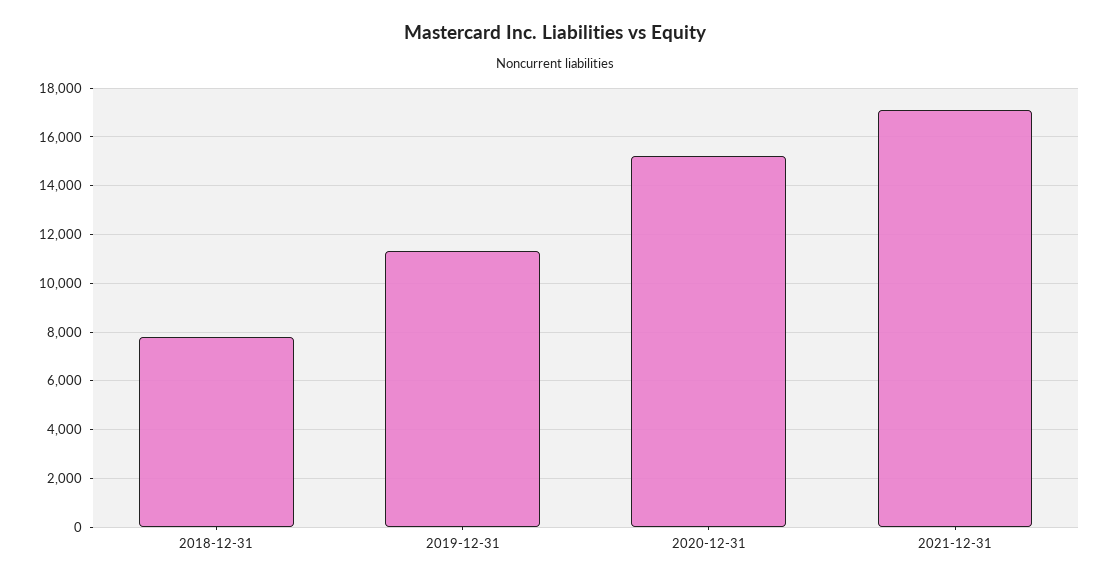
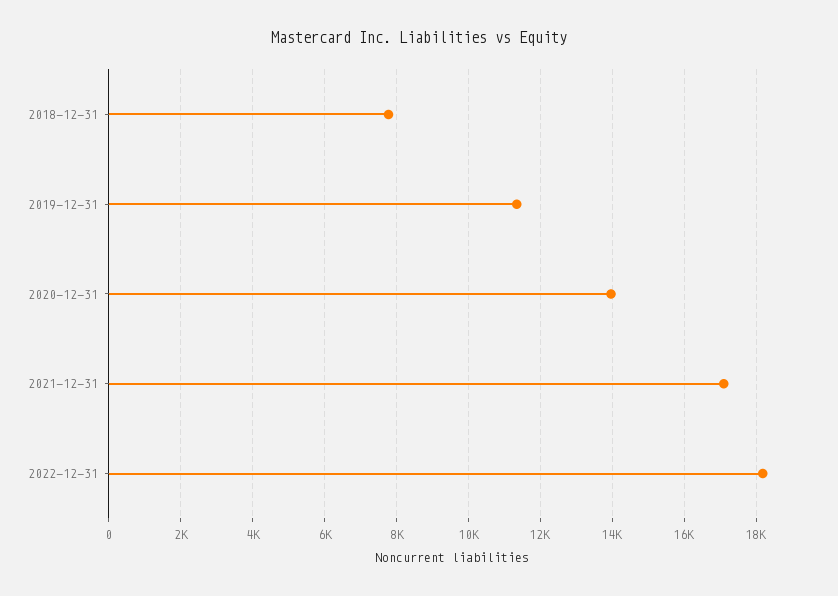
2020-12-31: 15250 -> 14000
2022-12-31: none -> 18200

